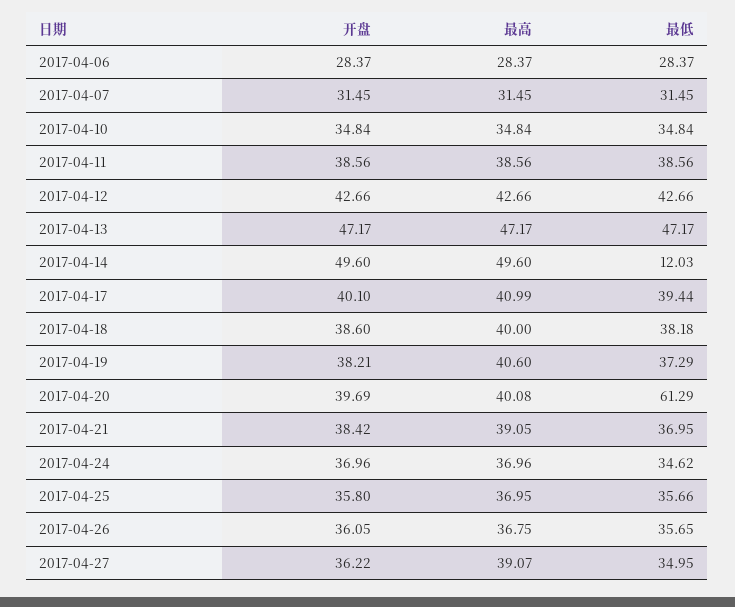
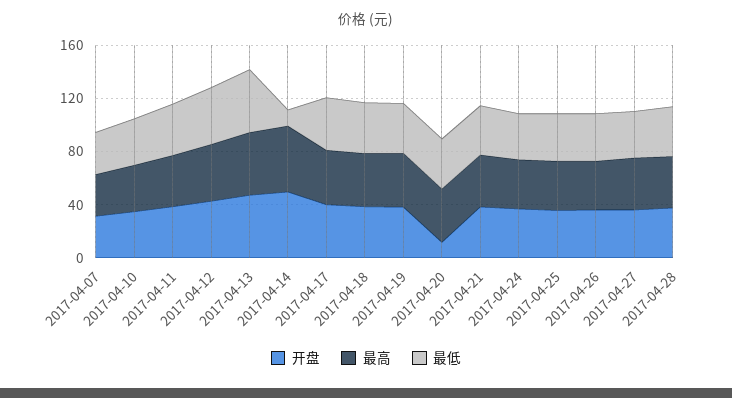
开盘, 2017-04-06: 28.37 -> none
最高, 2017-04-06: 28.37 -> none
最低, 2017-04-06: 28.37 -> none
开盘, 2017-04-20: 39.69 -> 10
最低, 2017-04-20: 61.29 -> 40
开盘, 2017-04-28: none -> 40
最高, 2017-04-28: none -> 40
最低, 2017-04-28: none -> 40

